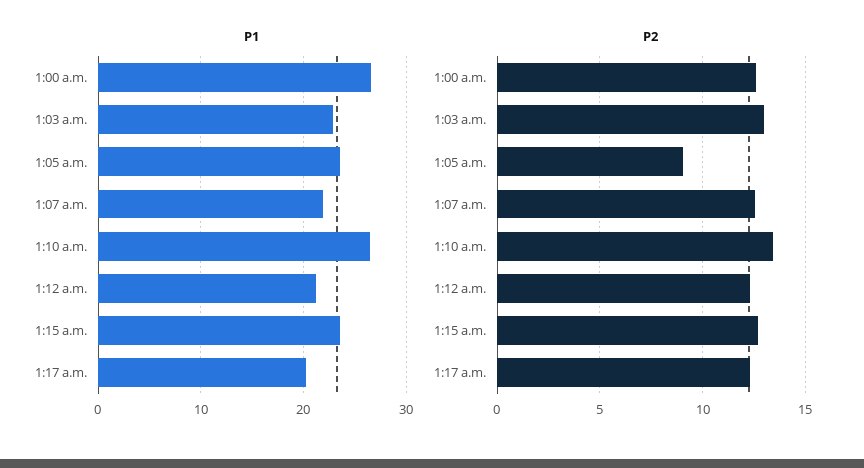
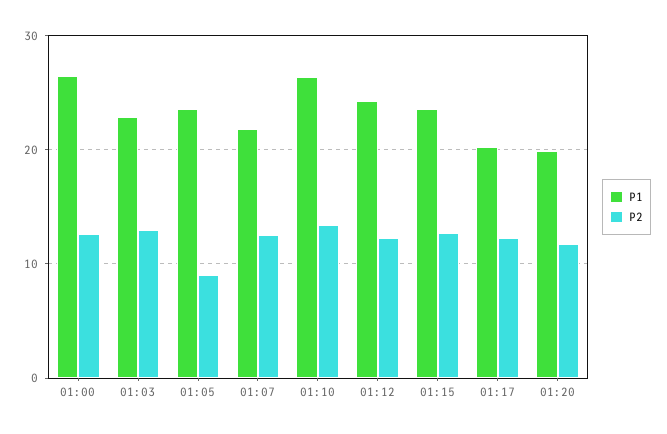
P1, 1:12 a.m.: 21 -> 24
P1, 01:20: none -> 20
P2, 01:20: none -> 12

